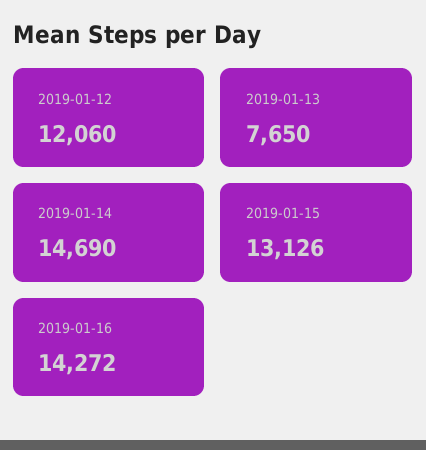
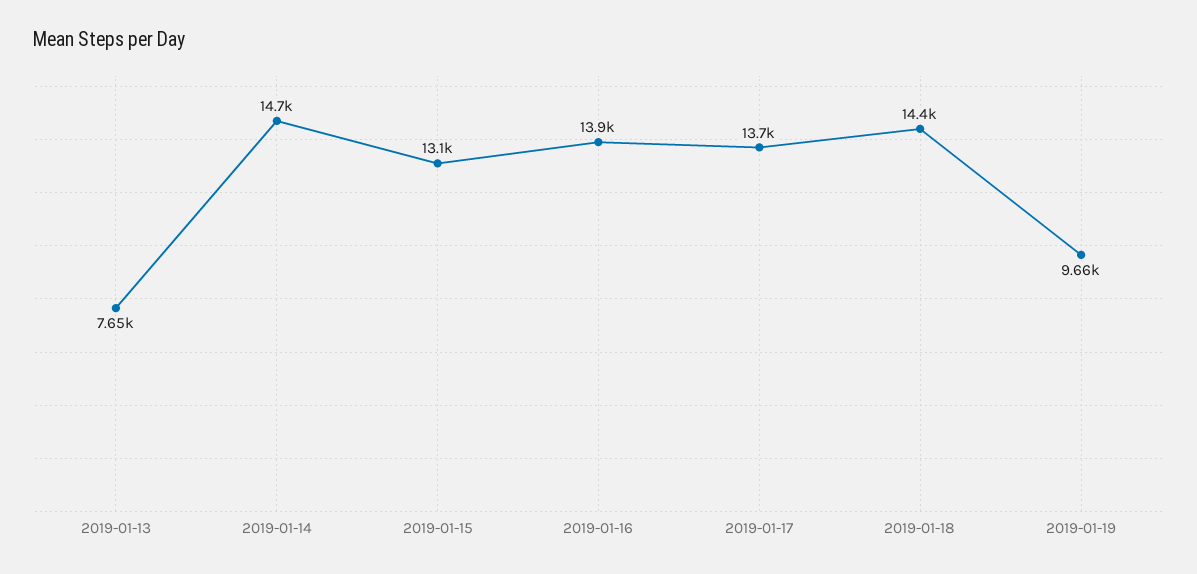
2019-01-12: 12060 -> none
2019-01-16: 14272 -> 13900
2019-01-17: none -> 13700
2019-01-18: none -> 14400
2019-01-19: none -> 9660

